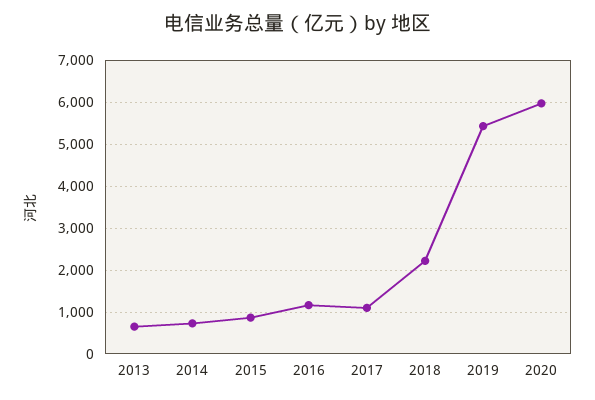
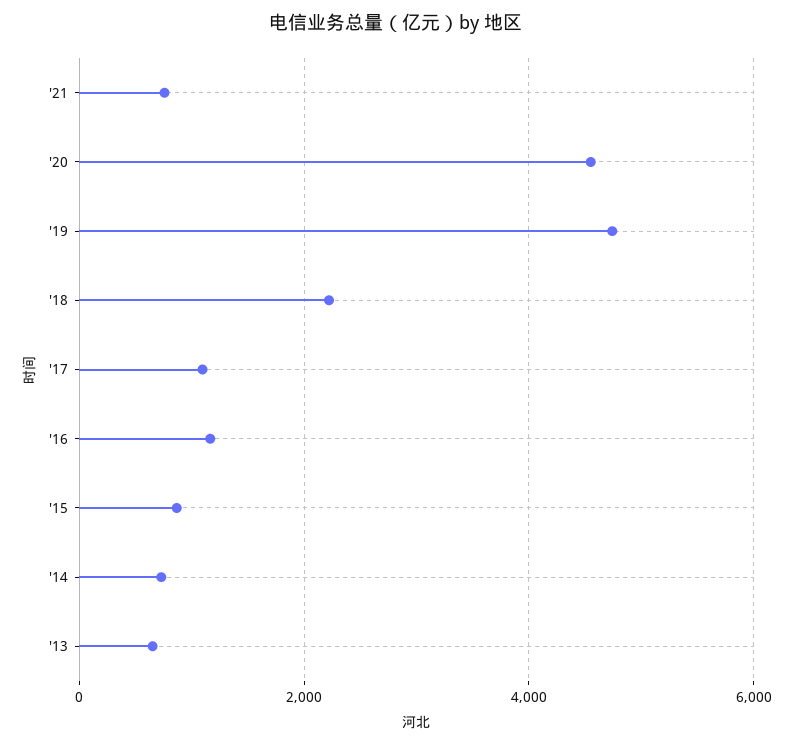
2019: 5400 -> 4800
2020: 6000 -> 4600
'21: none -> 800

